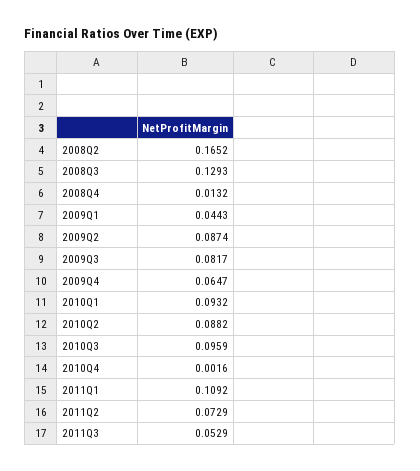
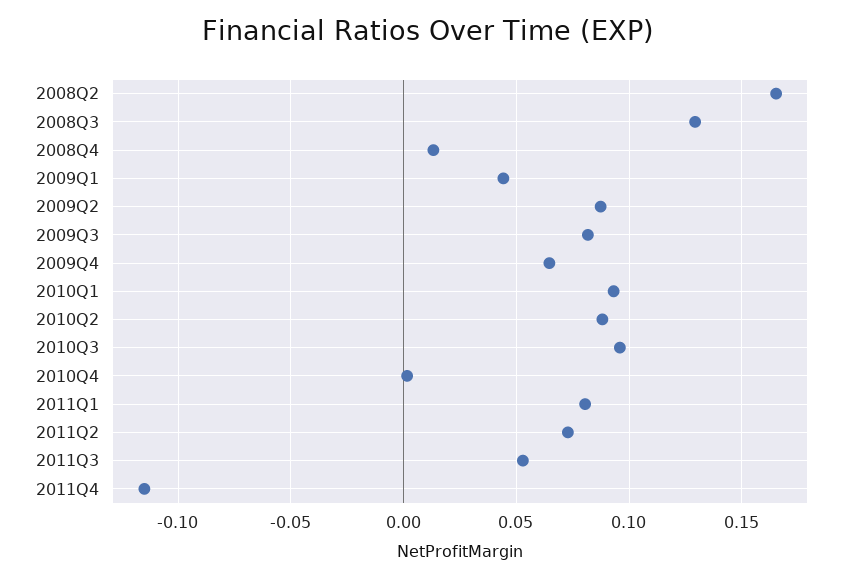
2011Q1: 0.1092 -> 0.08
2011Q4: none -> -0.115

